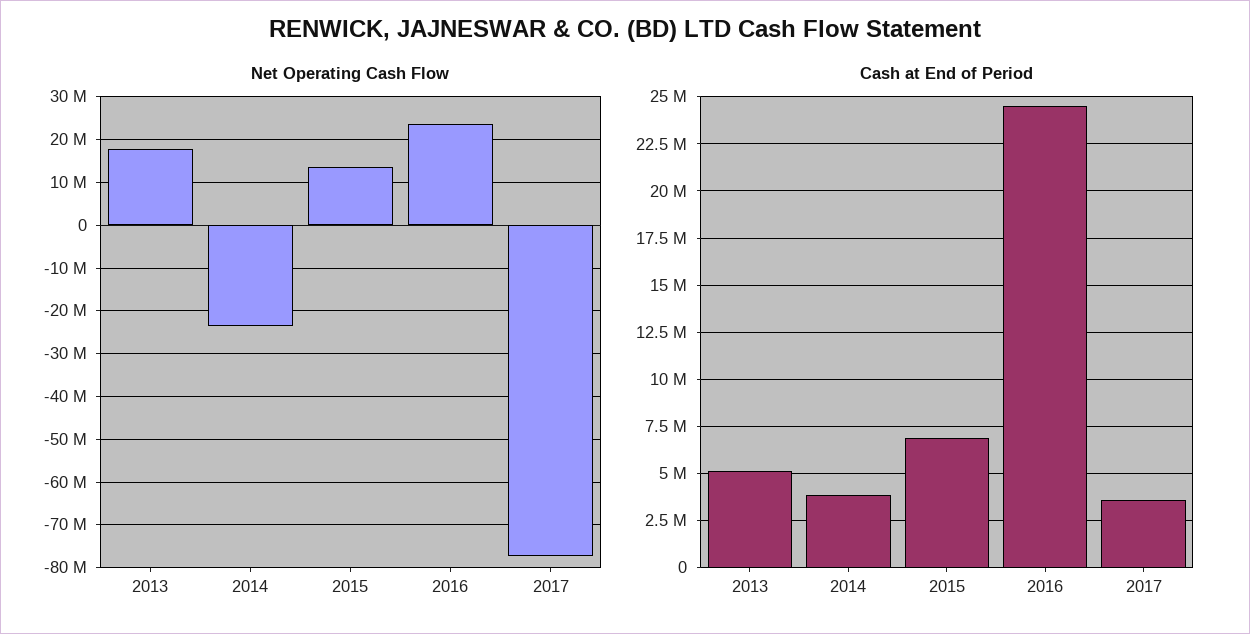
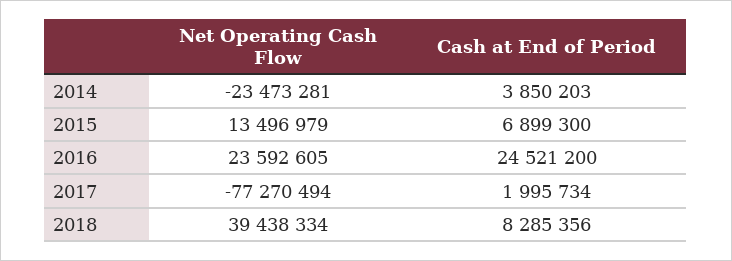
Net Operating Cash Flow, 2013: 18000000 -> none
Cash at End of Period, 2013: 5000000 -> none
Cash at End of Period, 2017: 3500000 -> 1995734
Net Operating Cash Flow, 2018: none -> 39438334
Cash at End of Period, 2018: none -> 8285356

